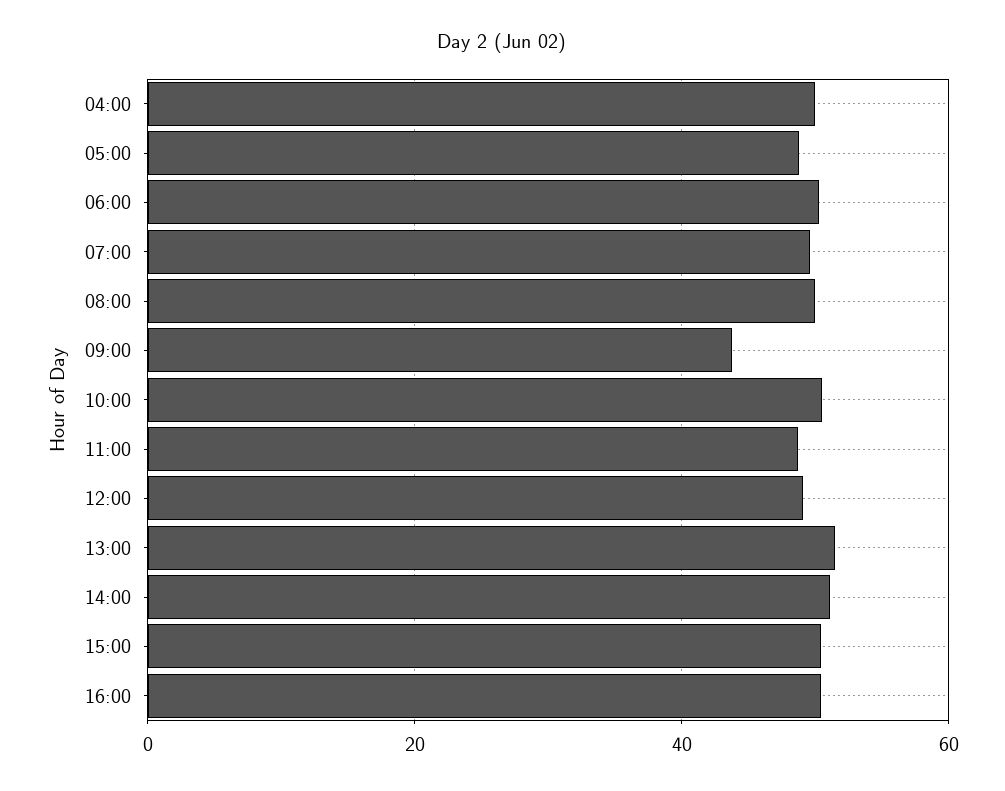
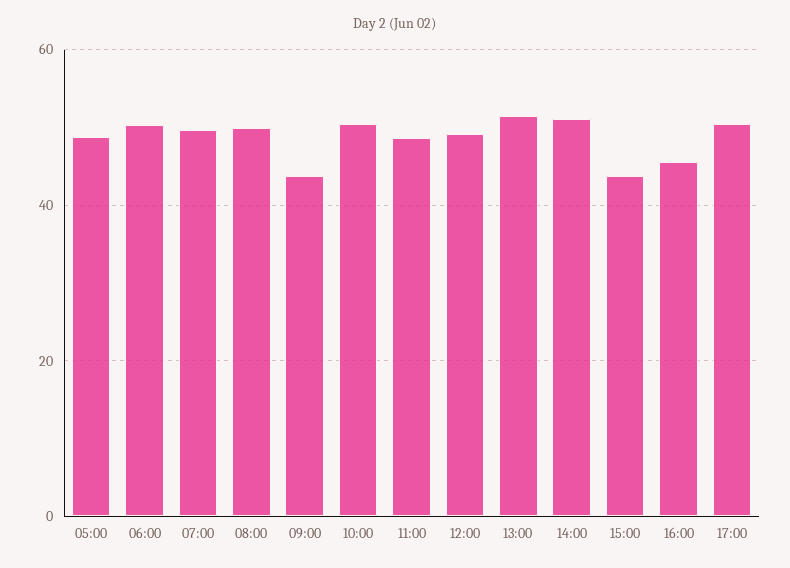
04:00: 50 -> none
15:00: 50 -> 44
16:00: 50 -> 46
17:00: none -> 50

